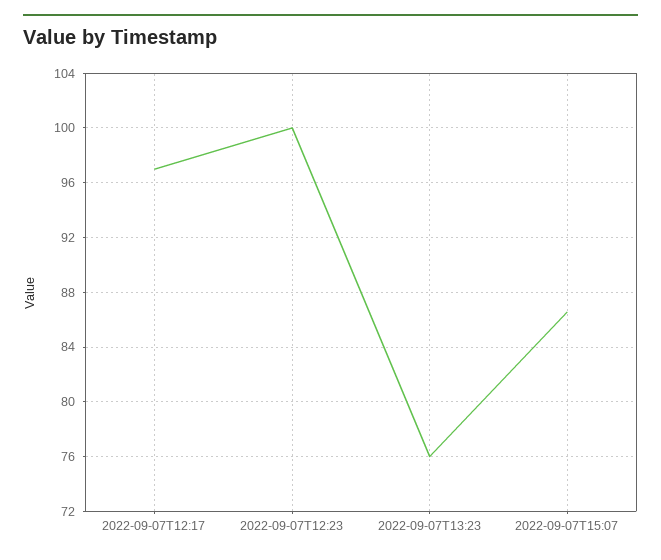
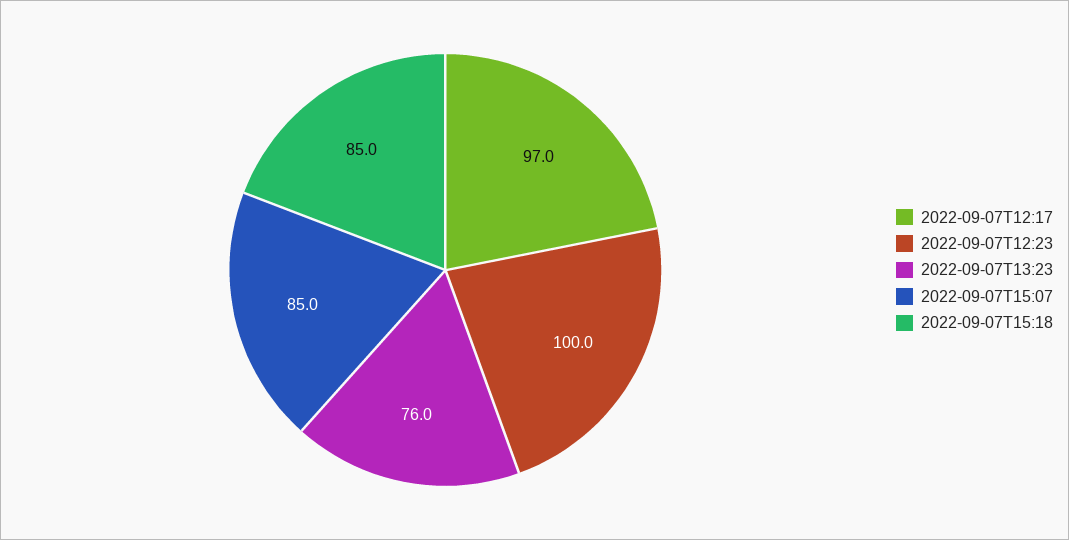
2022-09-07T15:07: 86.5 -> 85
2022-09-07T15:18: none -> 85

